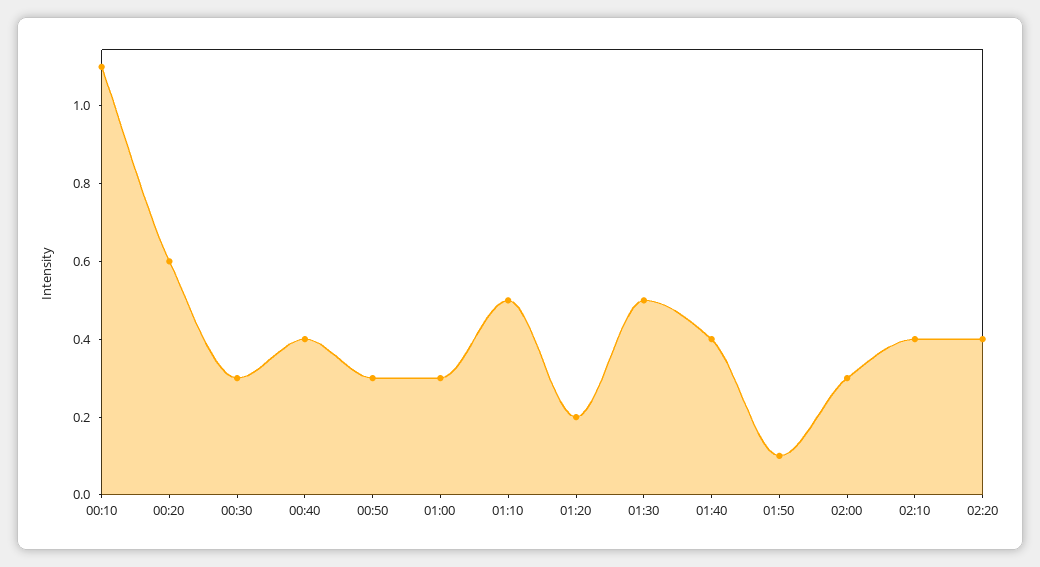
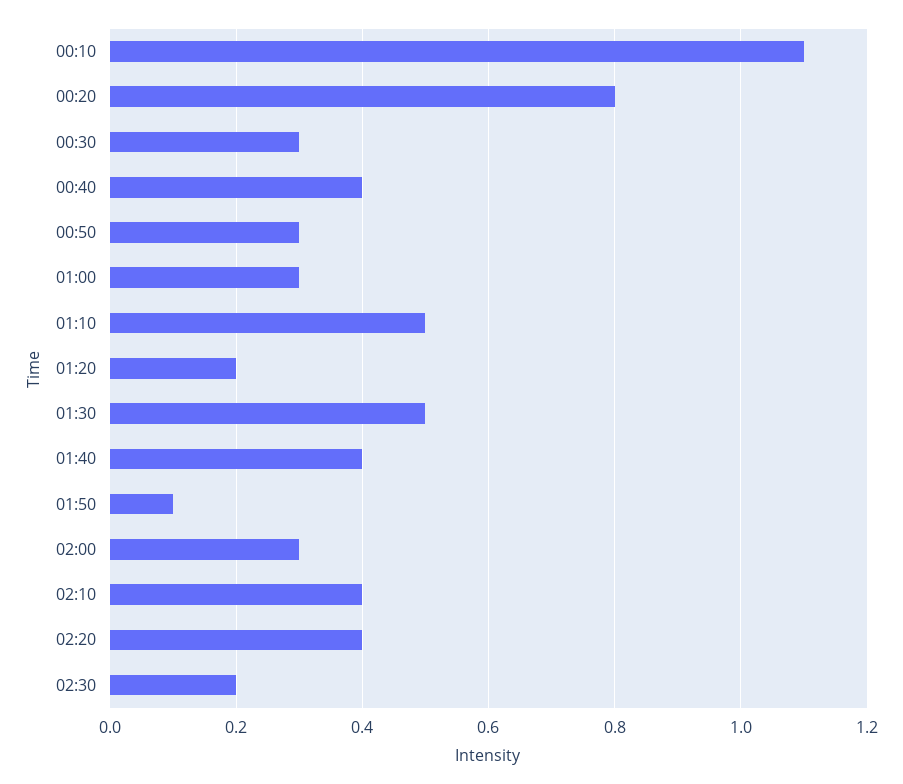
00:20: 0.6 -> 0.8
02:30: none -> 0.2

